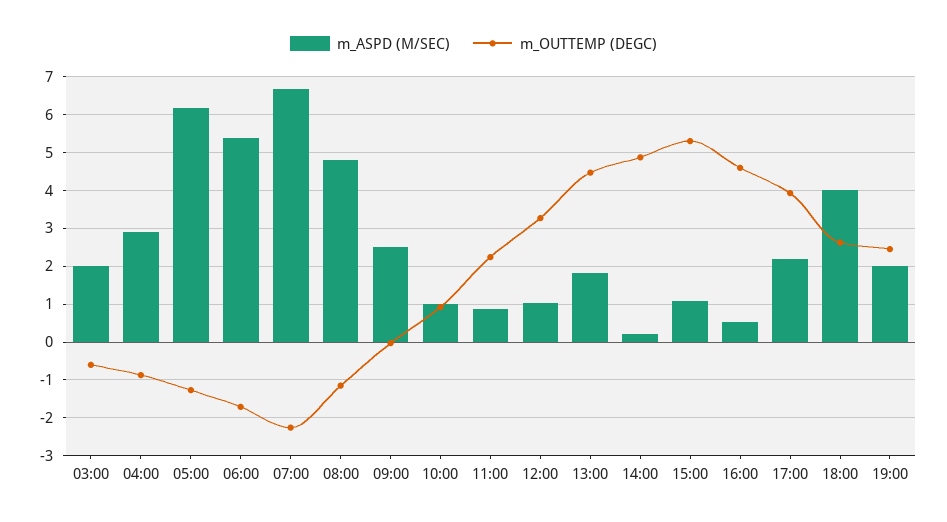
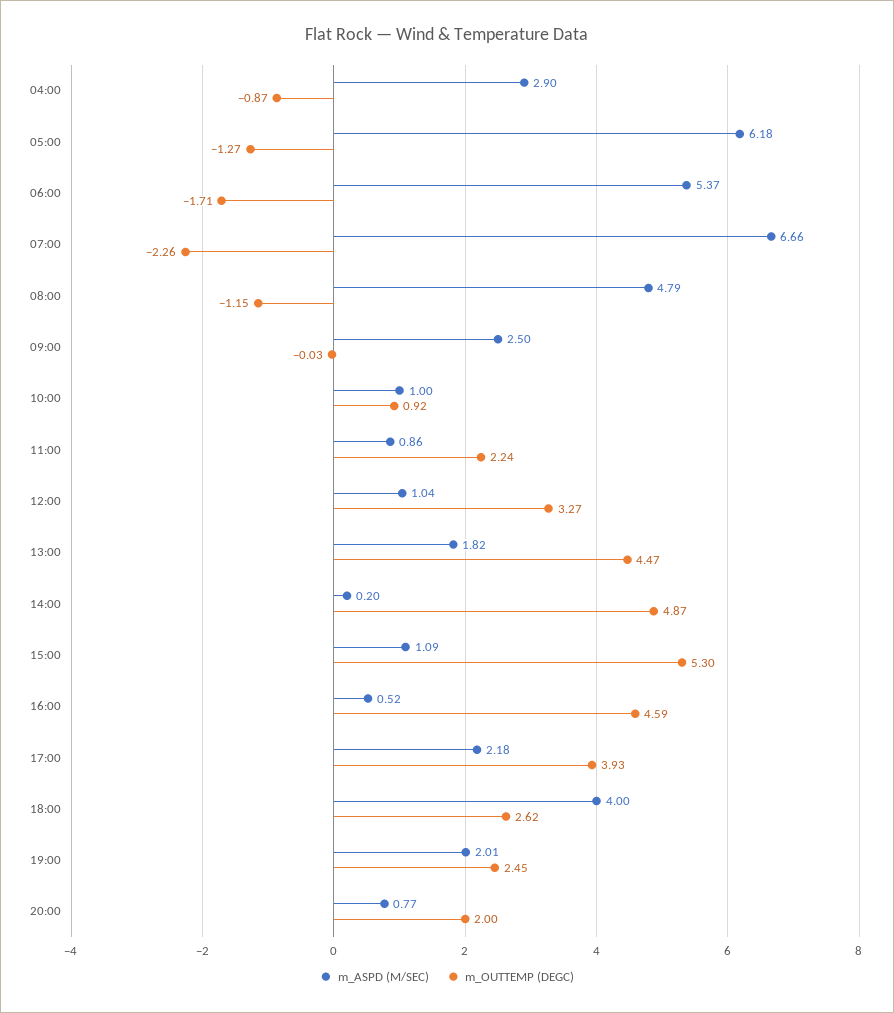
m_ASPD (M/SEC), 03:00: 2 -> none
m_OUTTEMP (DEGC), 03:00: -0.6 -> none
m_ASPD (M/SEC), 20:00: none -> 0.77
m_OUTTEMP (DEGC), 20:00: none -> 2

